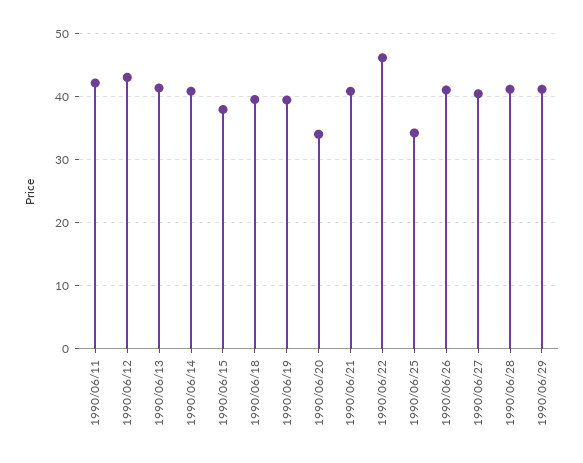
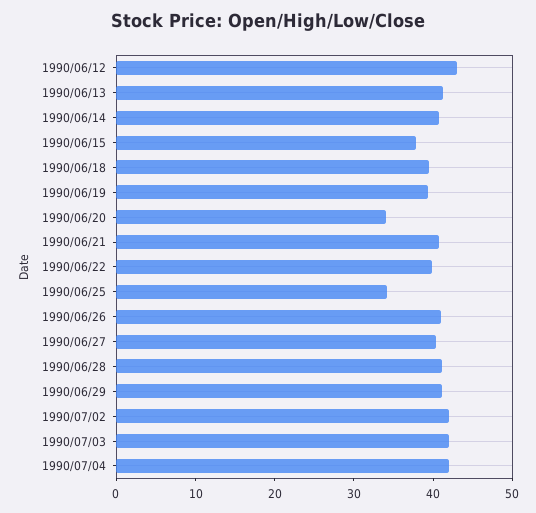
1990/06/11: 42 -> none
1990/06/22: 46 -> 40
1990/07/02: none -> 42
1990/07/03: none -> 42
1990/07/04: none -> 42

